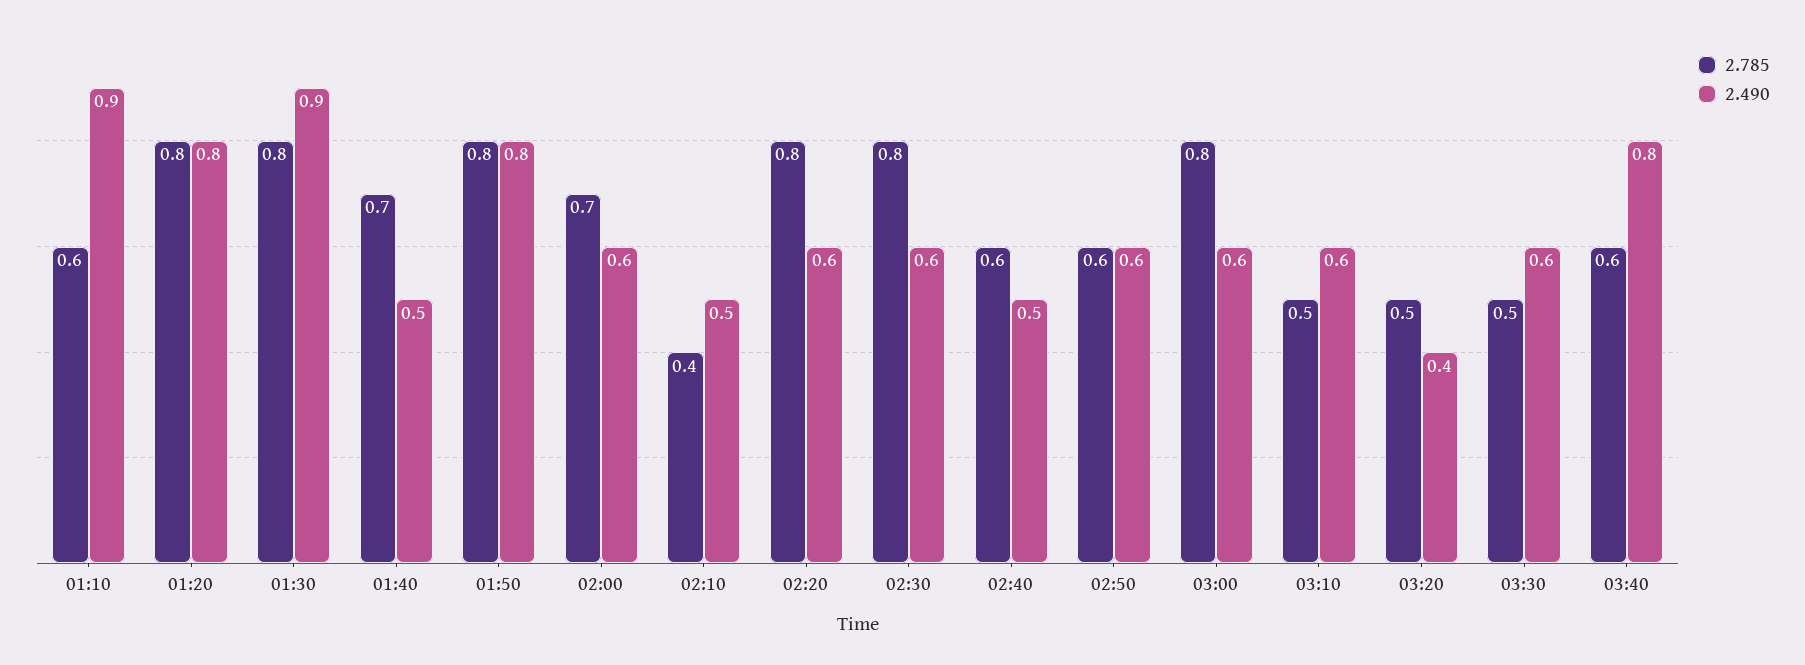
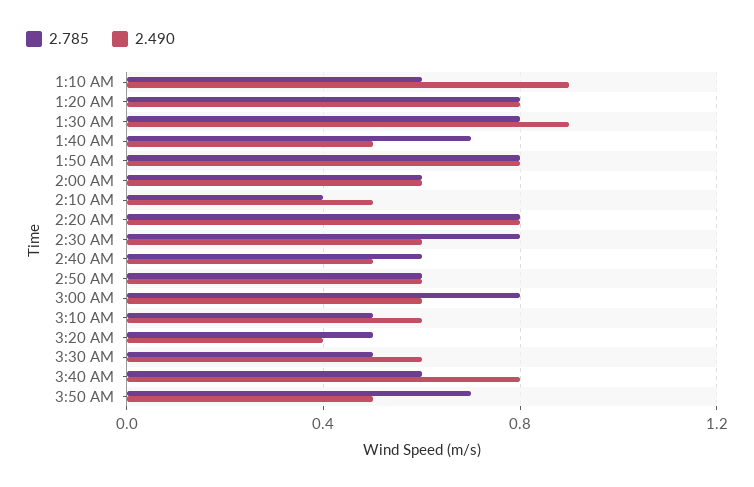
2.785, 02:00: 0.7 -> 0.6
2.490, 02:20: 0.6 -> 0.8
2.785, 3:50 AM: none -> 0.7
2.490, 3:50 AM: none -> 0.5

